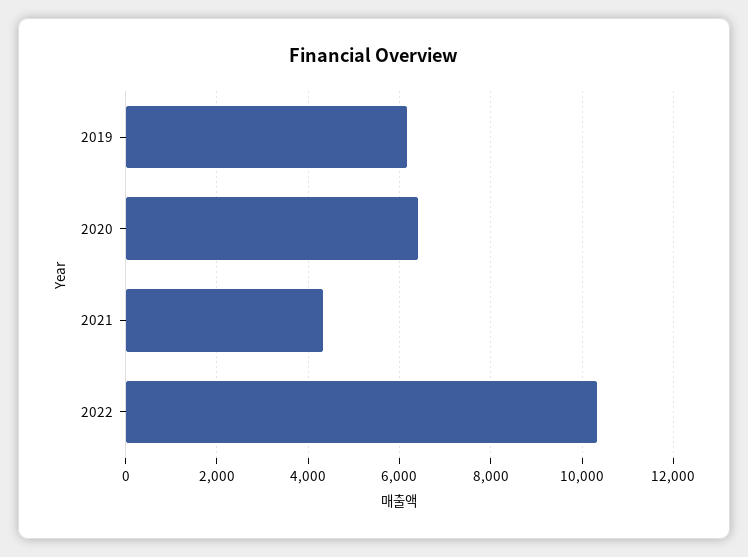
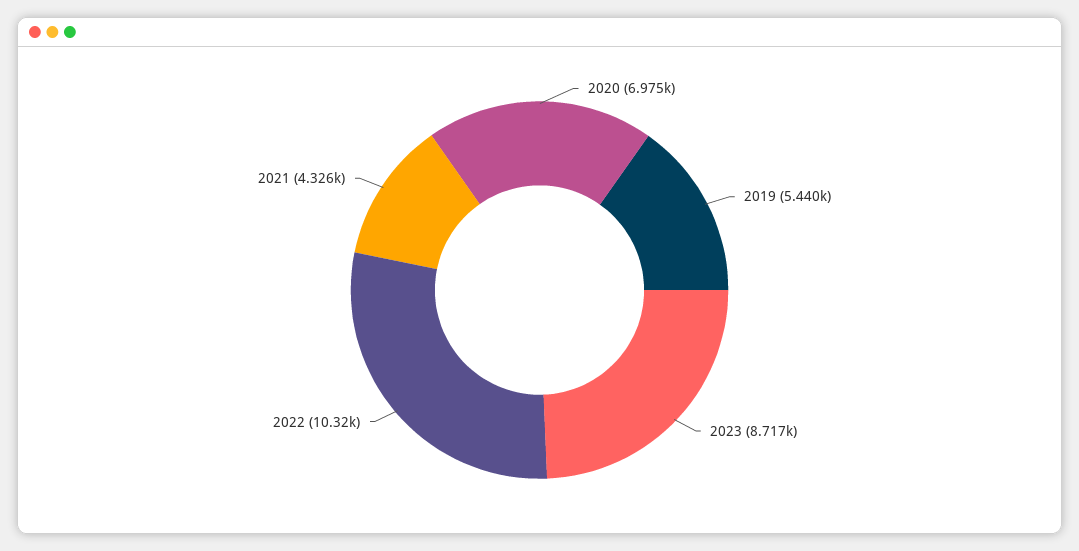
2019: 6200 -> 5440
2020: 6400 -> 6975
2023: none -> 8717

